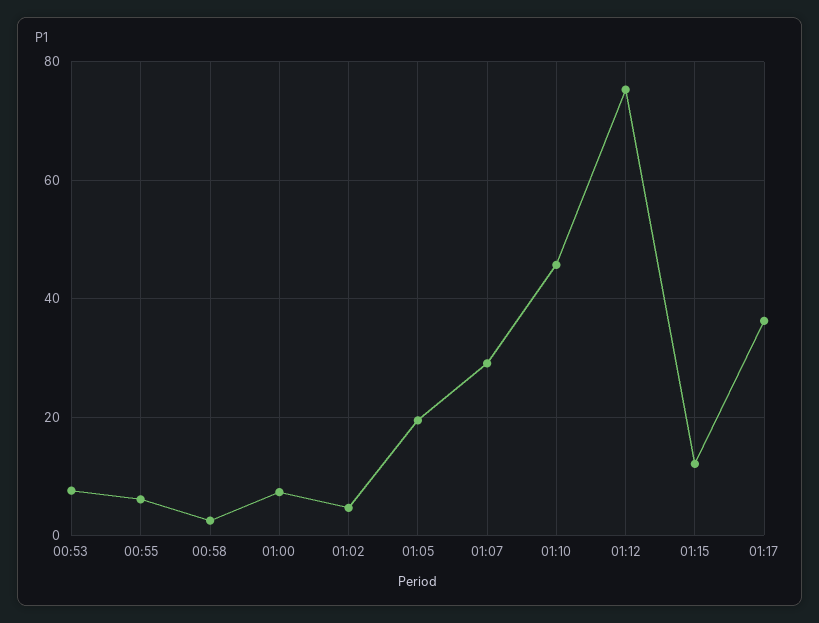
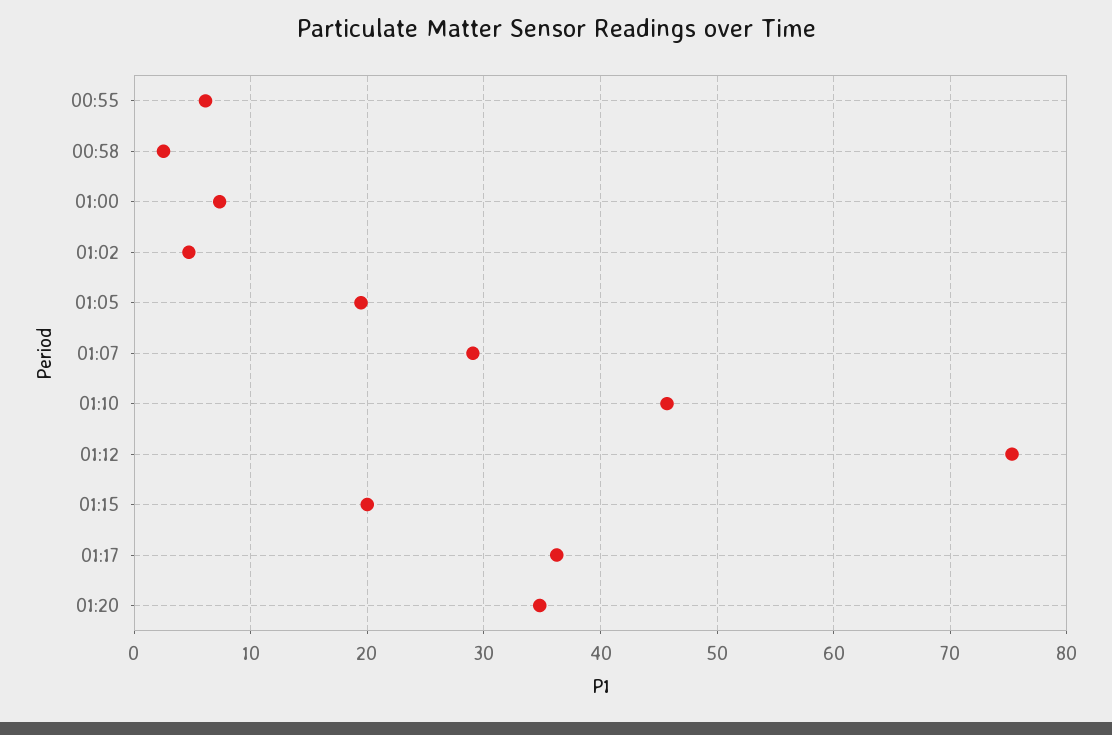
00:53: 8 -> none
01:15: 12 -> 20
01:20: none -> 35

